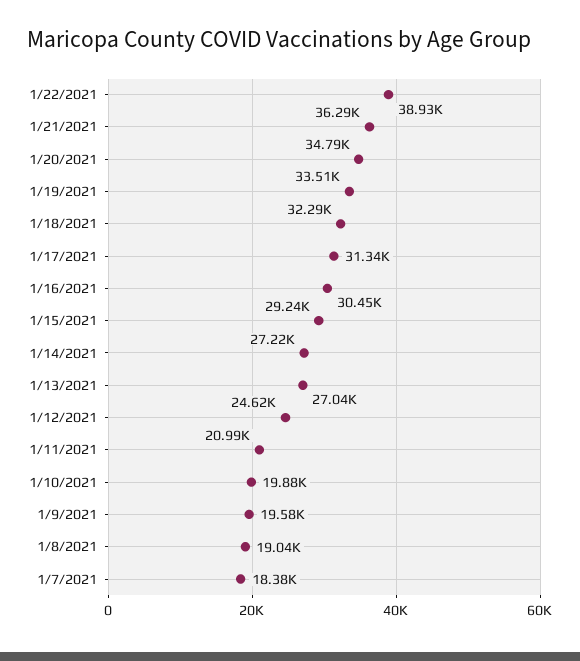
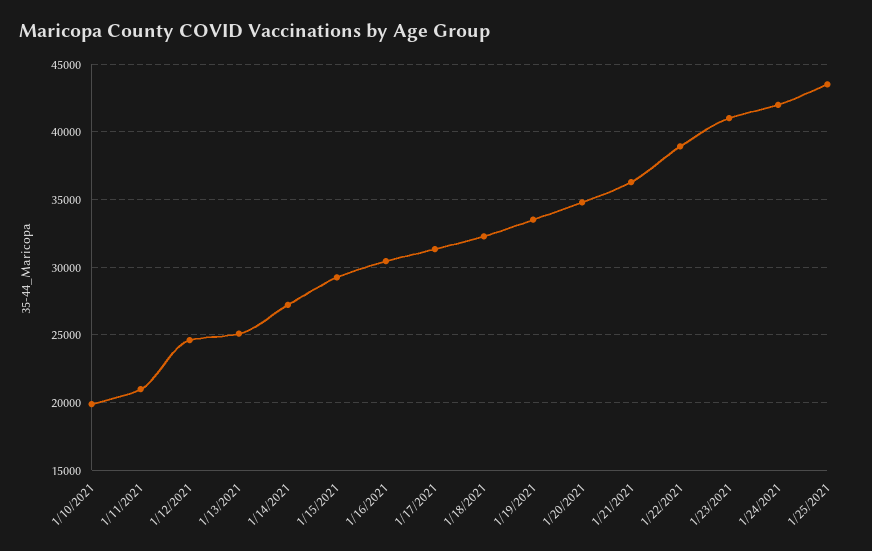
1/13/2021: 27040 -> 25000
1/9/2021: 19580 -> none
1/8/2021: 19040 -> none
1/7/2021: 18380 -> none
1/23/2021: none -> 41000
1/24/2021: none -> 42000
1/25/2021: none -> 43500

